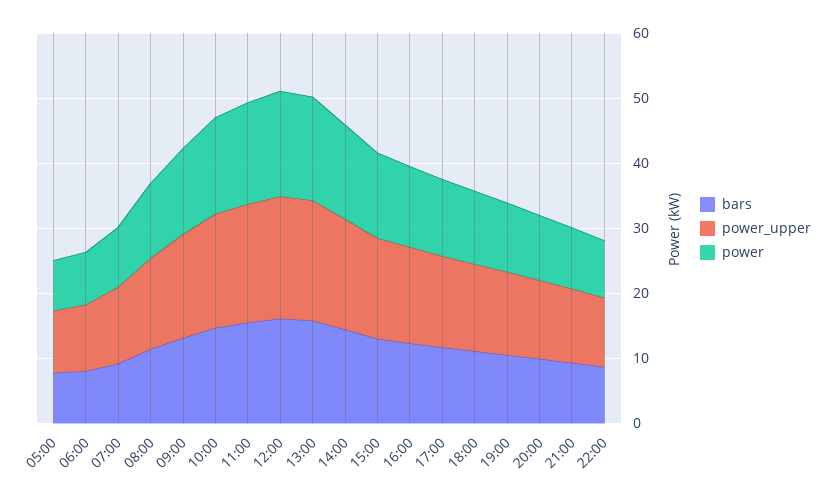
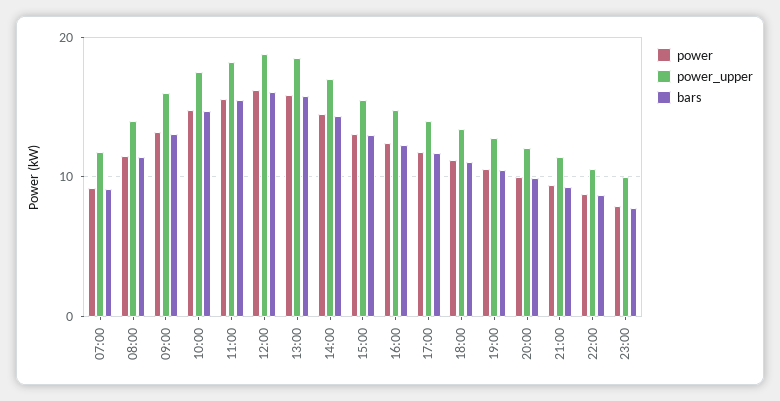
bars, 05:00: 8 -> none
power_upper, 05:00: 10 -> none
power, 05:00: 8 -> none
bars, 06:00: 8 -> none
power_upper, 06:00: 10 -> none
power, 06:00: 8 -> none
power, 23:00: none -> 8
power_upper, 23:00: none -> 10
bars, 23:00: none -> 8

